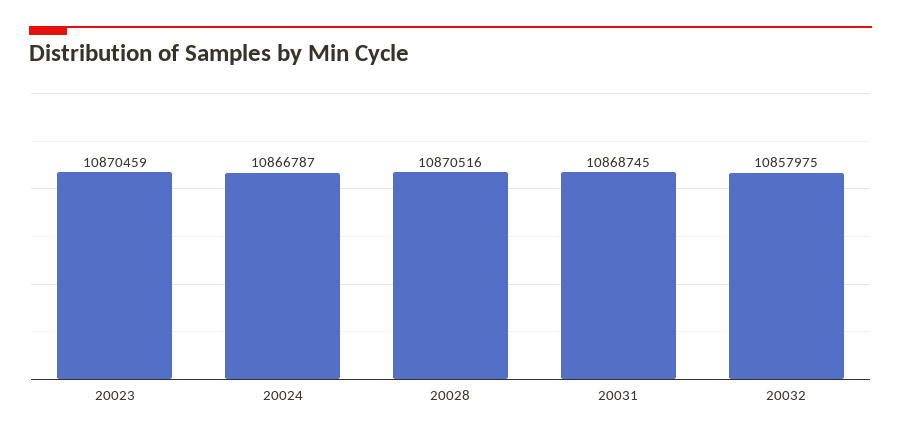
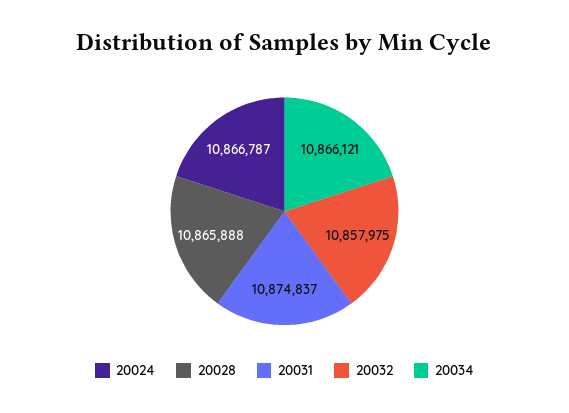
20023: 10870459 -> none
20028: 10870516 -> 10865888
20031: 10868745 -> 10874837
20034: none -> 10866121

